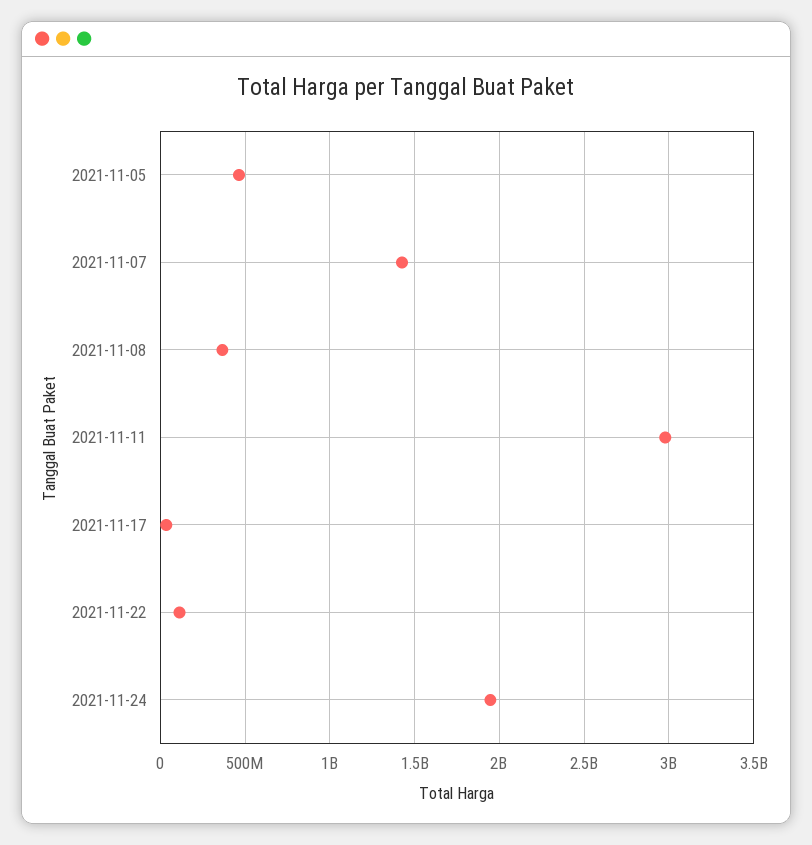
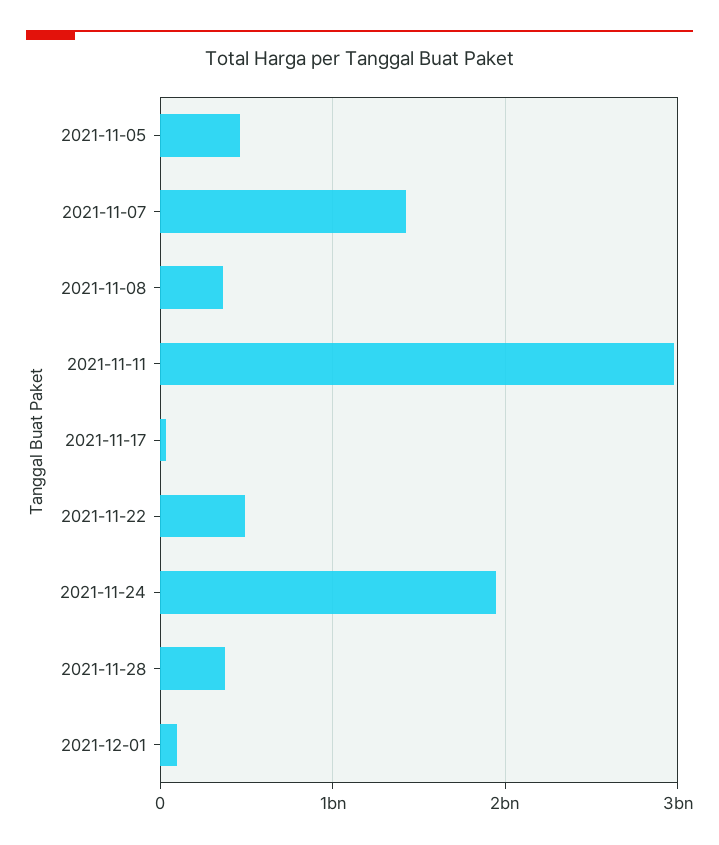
2021-11-22: 100000000 -> 500000000
2021-11-28: none -> 400000000
2021-12-01: none -> 100000000

